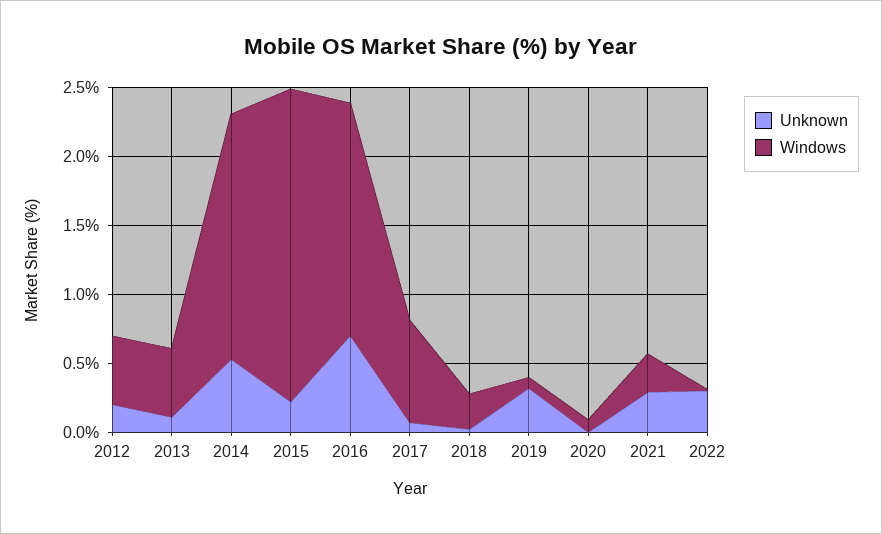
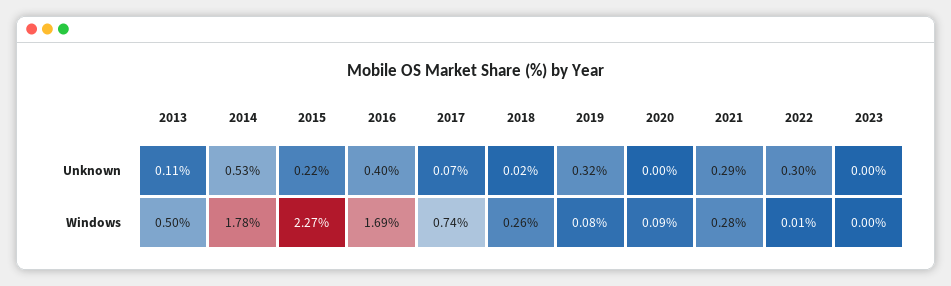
Unknown, 2012: 0.2 -> none
Windows, 2012: 0.5 -> none
Unknown, 2016: 0.7 -> 0.4
Unknown, 2023: none -> 0
Windows, 2023: none -> 0

